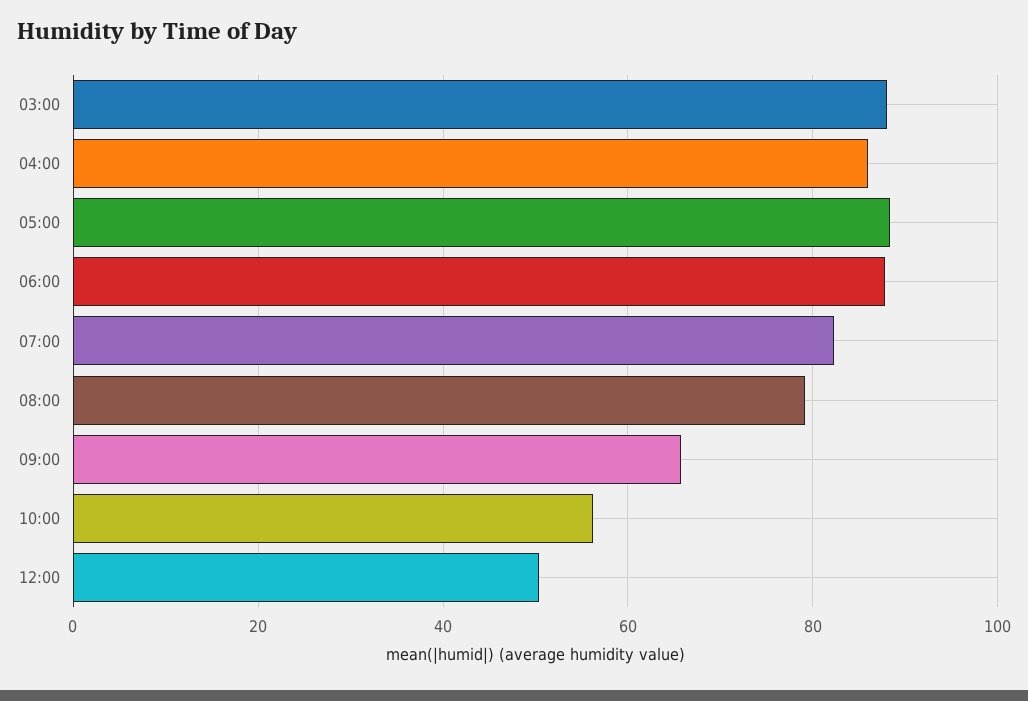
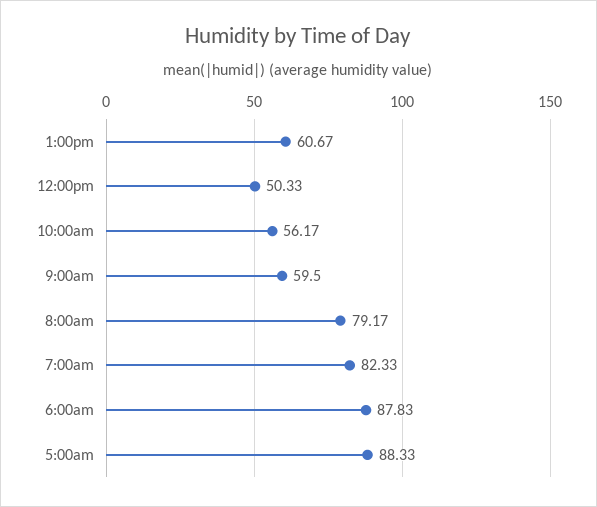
03:00: 88 -> none
04:00: 86 -> none
09:00: 66 -> 59.5
1:00pm: none -> 60.67

